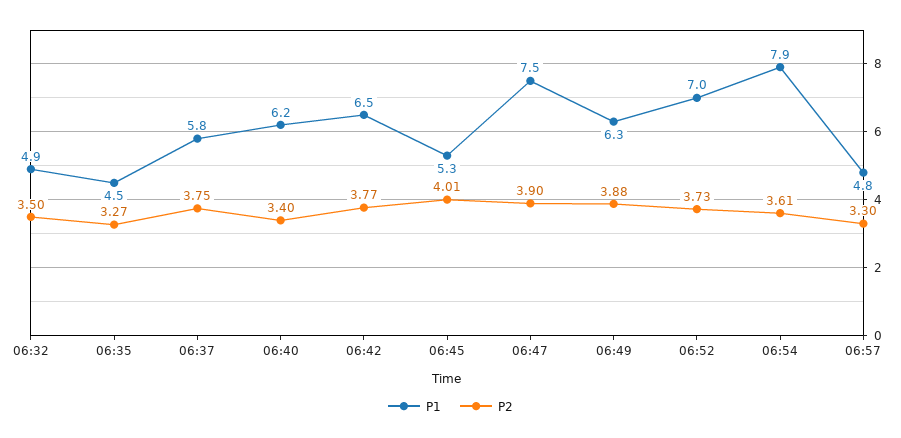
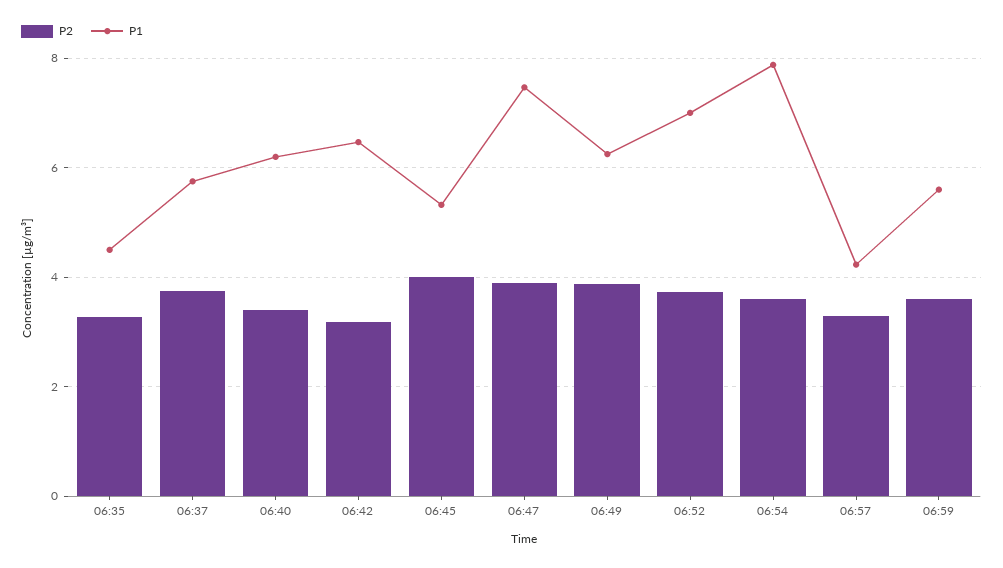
P1, 06:32: 4.9 -> none
P2, 06:32: 3.5 -> none
P2, 06:42: 3.77 -> 3.2
P1, 06:57: 4.8 -> 4.2
P2, 06:59: none -> 3.6
P1, 06:59: none -> 5.6

